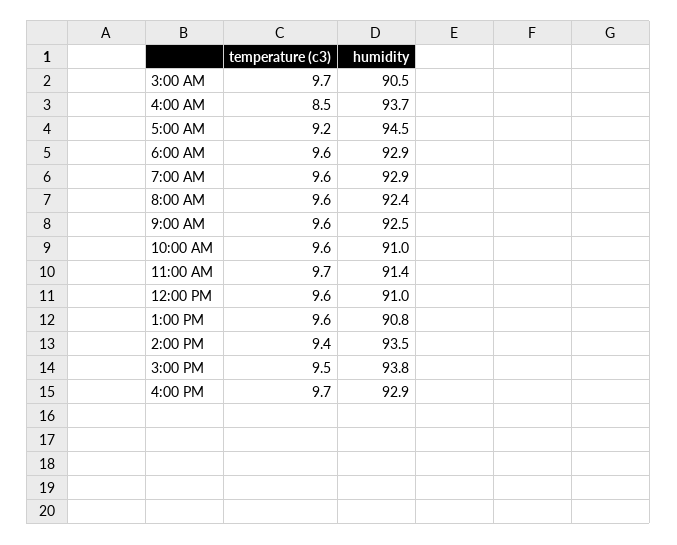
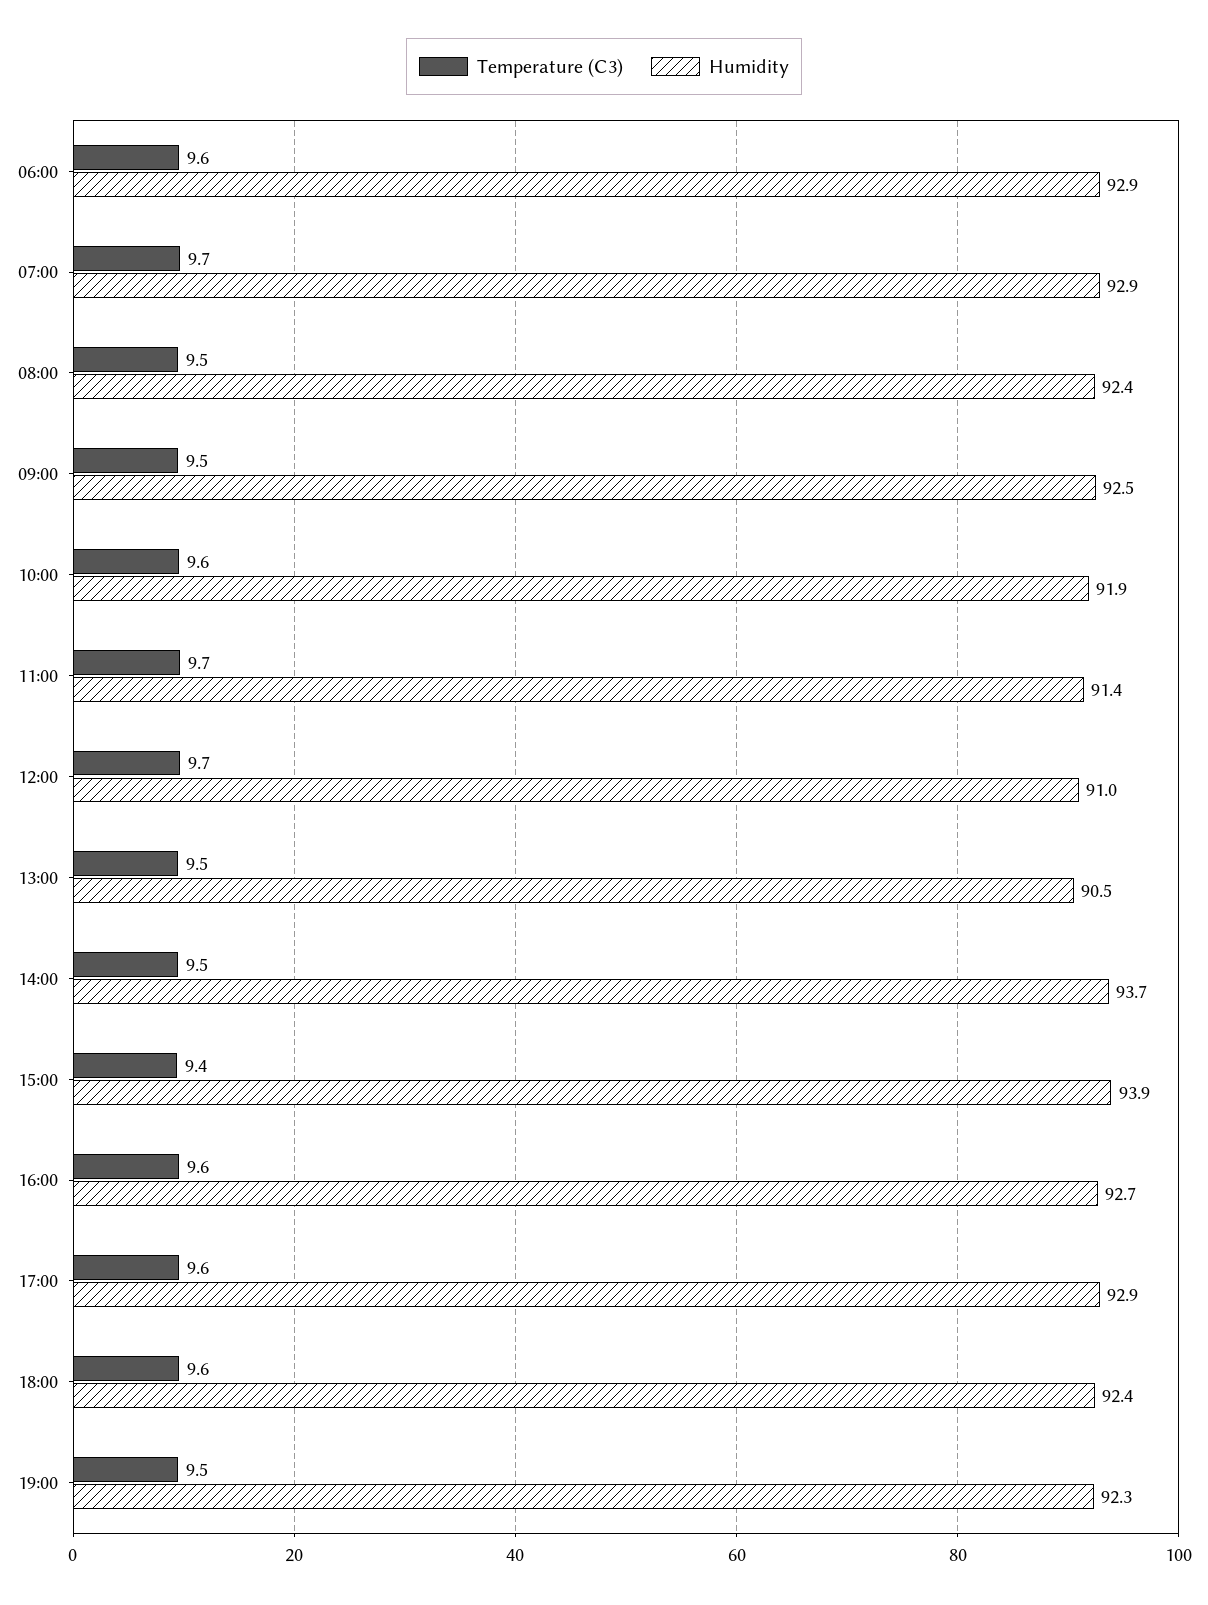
temperature (c3), 3:00 AM: 9.7 -> none
humidity, 3:00 AM: 90.5 -> none
temperature (c3), 4:00 AM: 8.5 -> none
humidity, 4:00 AM: 93.7 -> none
temperature (c3), 5:00 AM: 9.2 -> none
humidity, 5:00 AM: 94.5 -> none
temperature (c3), 7:00 AM: 9.6 -> 9.7
temperature (c3), 8:00 AM: 9.6 -> 9.5
temperature (c3), 9:00 AM: 9.6 -> 9.5
humidity, 10:00 AM: 91 -> 91.9
temperature (c3), 12:00 PM: 9.6 -> 9.7
temperature (c3), 1:00 PM: 9.6 -> 9.5
humidity, 1:00 PM: 90.8 -> 90.5
temperature (c3), 2:00 PM: 9.4 -> 9.5
humidity, 2:00 PM: 93.5 -> 93.7
temperature (c3), 3:00 PM: 9.5 -> 9.4
humidity, 3:00 PM: 93.8 -> 93.9
temperature (c3), 4:00 PM: 9.7 -> 9.6
humidity, 4:00 PM: 92.9 -> 92.7
temperature (c3), 17:00: none -> 9.6
humidity, 17:00: none -> 92.9
temperature (c3), 18:00: none -> 9.6
humidity, 18:00: none -> 92.4
temperature (c3), 19:00: none -> 9.5
humidity, 19:00: none -> 92.3

